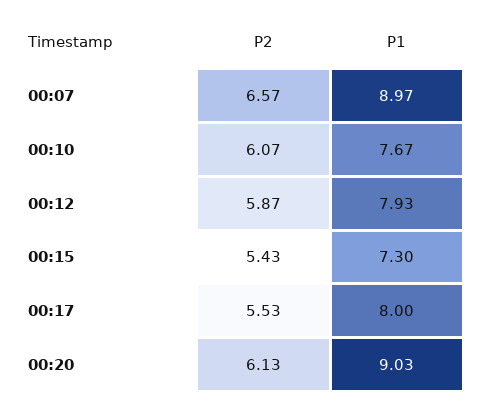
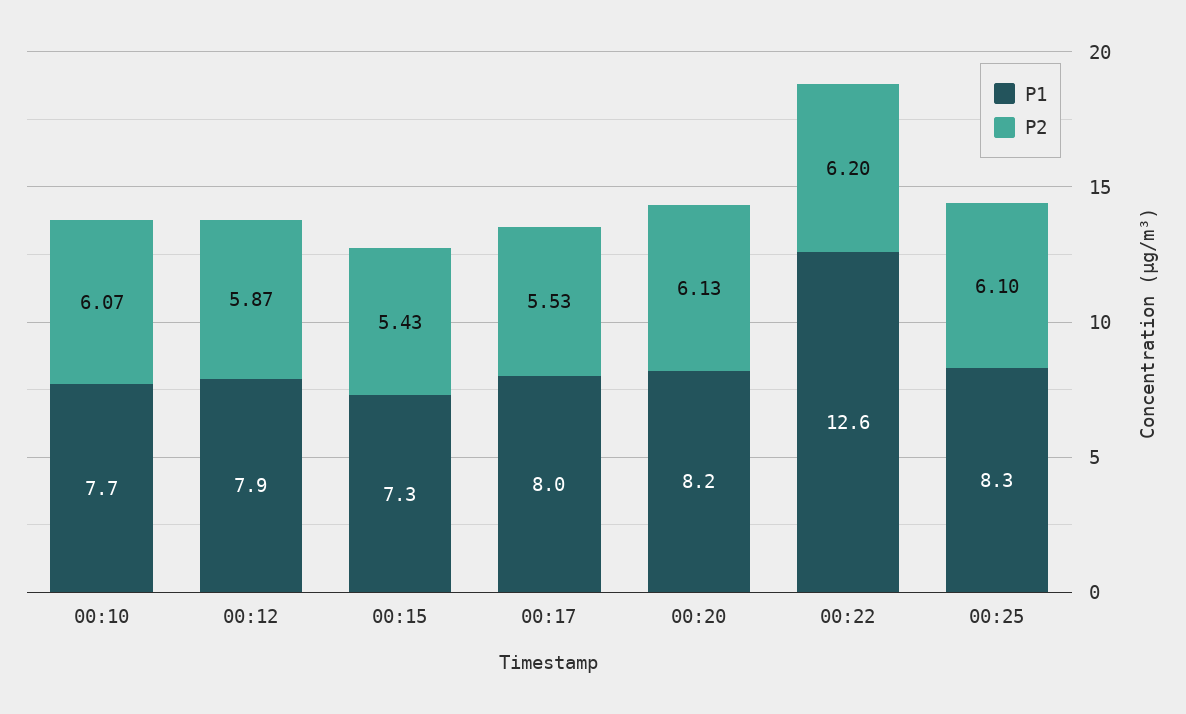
P2, 00:07: 6.57 -> none
P1, 00:07: 8.97 -> none
P1, 00:20: 9.03 -> 8.2
P1, 00:22: none -> 12.6
P2, 00:22: none -> 6.2
P1, 00:25: none -> 8.3
P2, 00:25: none -> 6.1

